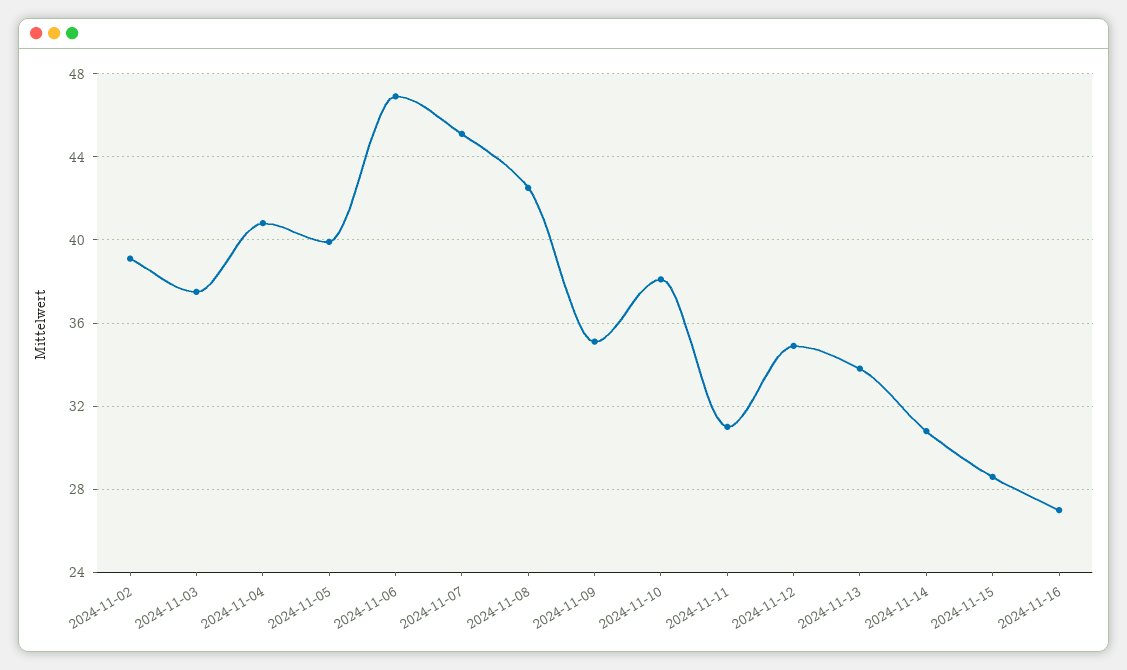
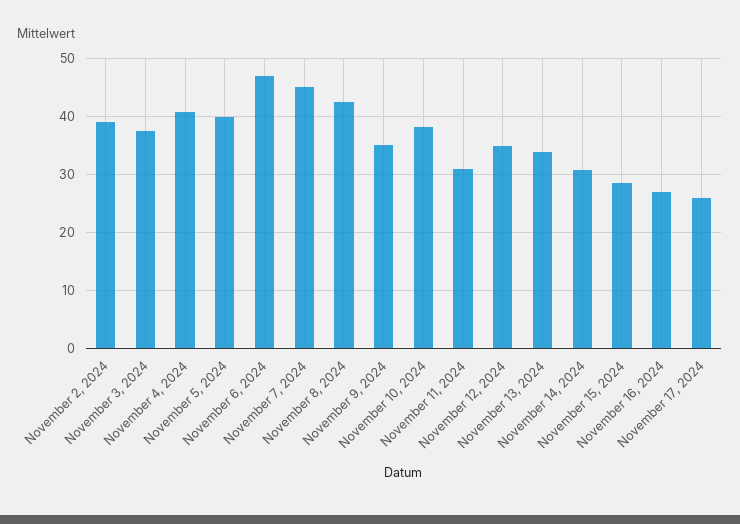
November 17, 2024: none -> 26

